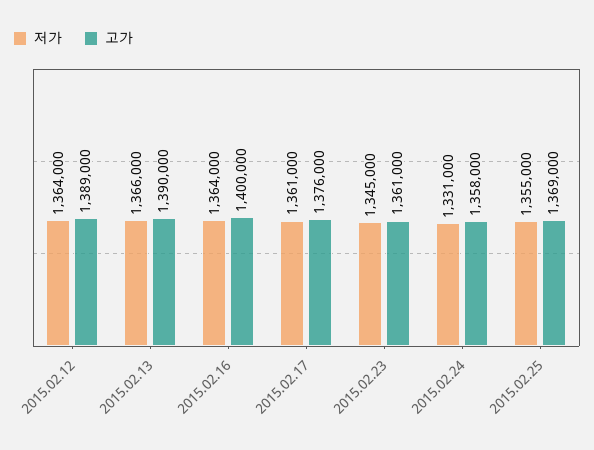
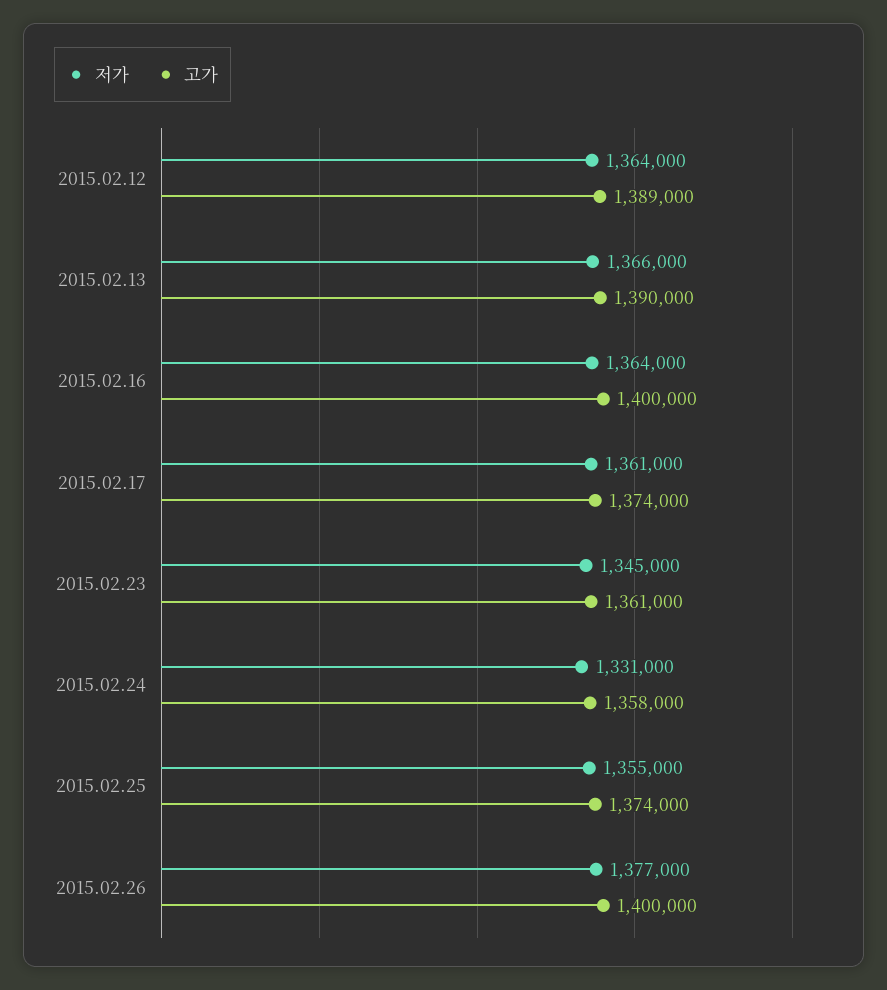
고가, 2015.02.17: 1376000 -> 1374000
고가, 2015.02.25: 1369000 -> 1374000
저가, 2015.02.26: none -> 1377000
고가, 2015.02.26: none -> 1400000

